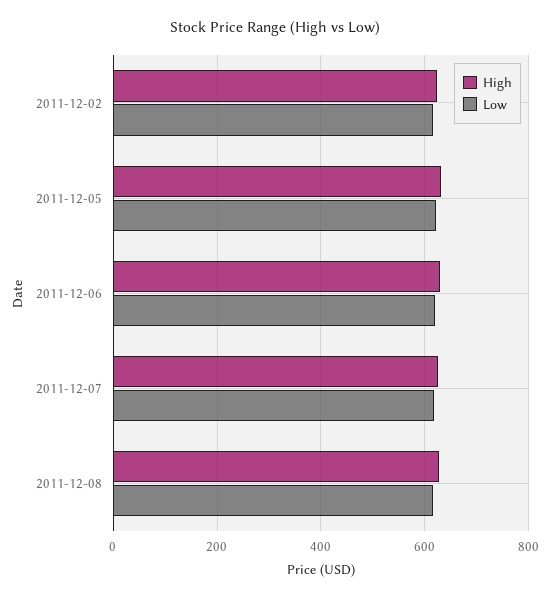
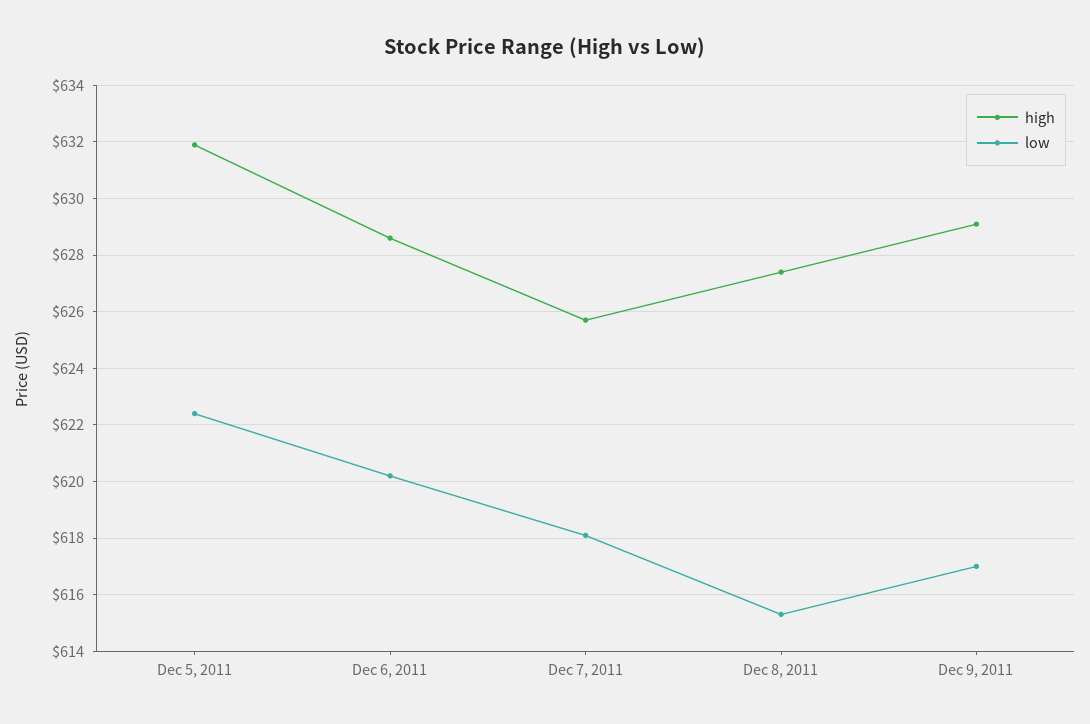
High, 2011-12-02: 620 -> none
Low, 2011-12-02: 620 -> none
High, Dec 9, 2011: none -> 629
Low, Dec 9, 2011: none -> 617

